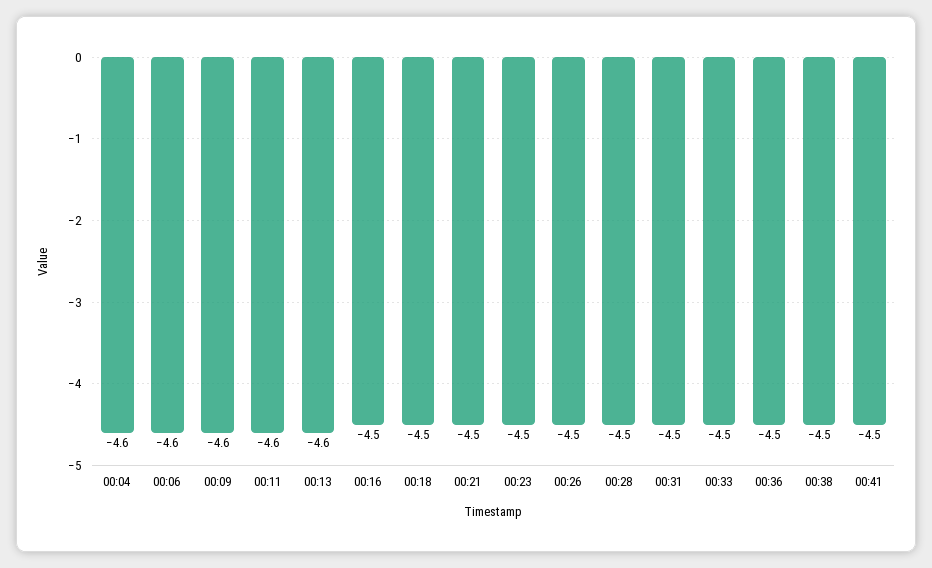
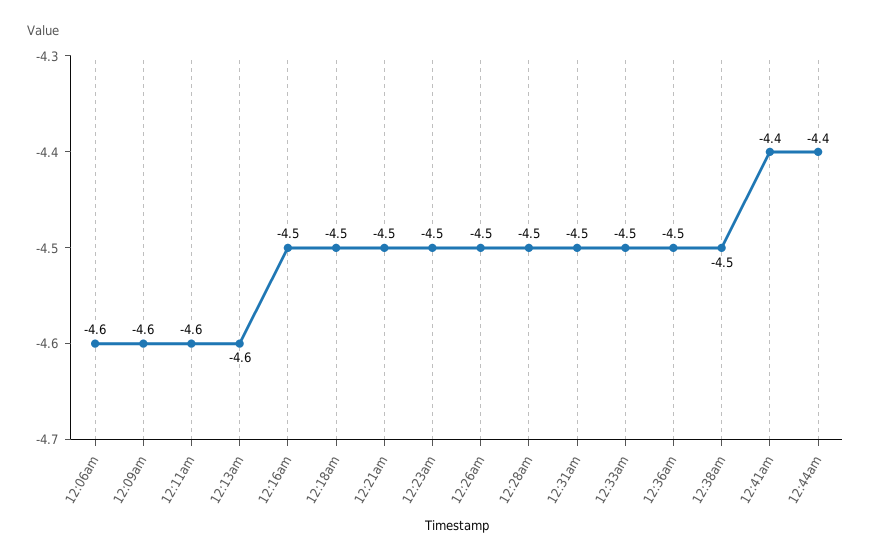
00:04: -4.6 -> none
00:41: -4.5 -> -4.4
12:44am: none -> -4.4

